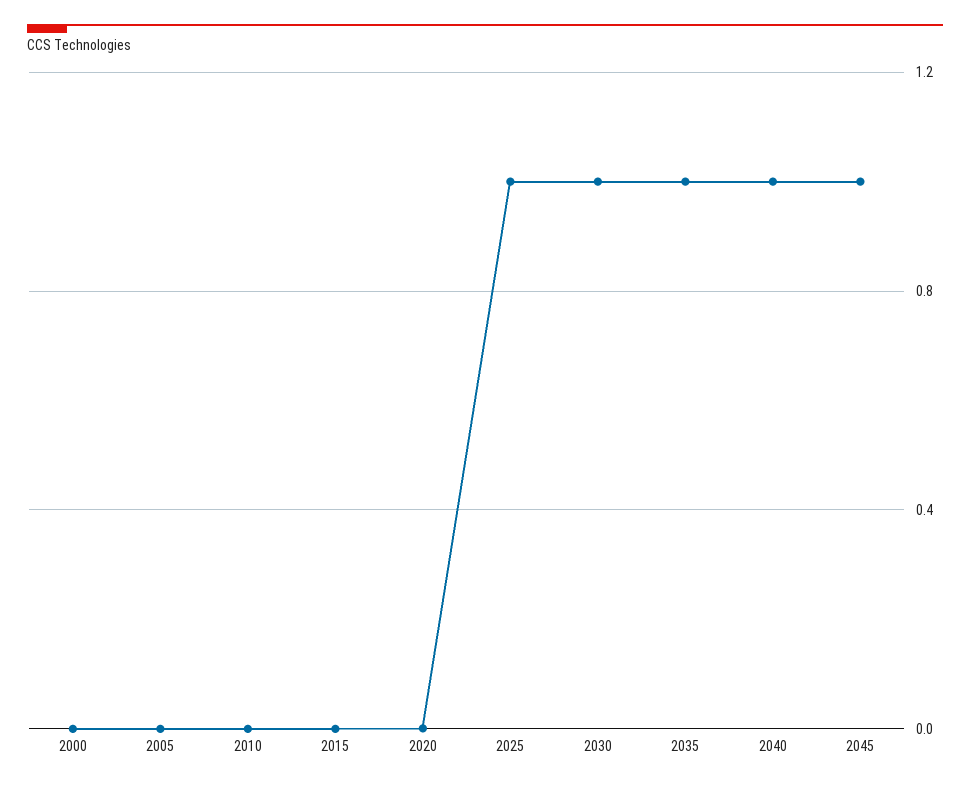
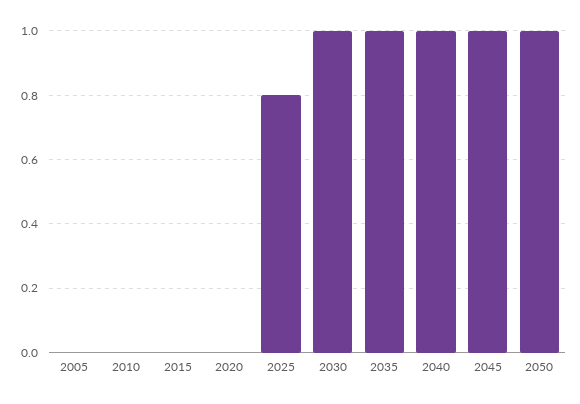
2000: 0 -> none
2025: 1 -> 0.8
2050: none -> 1

